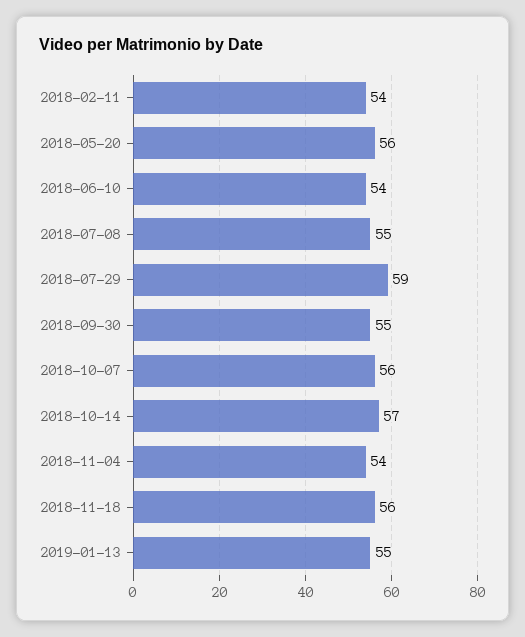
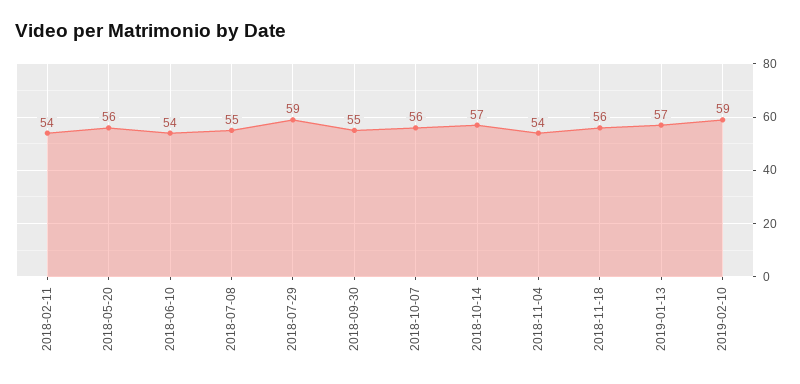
2019-01-13: 55 -> 57
2019-02-10: none -> 59

